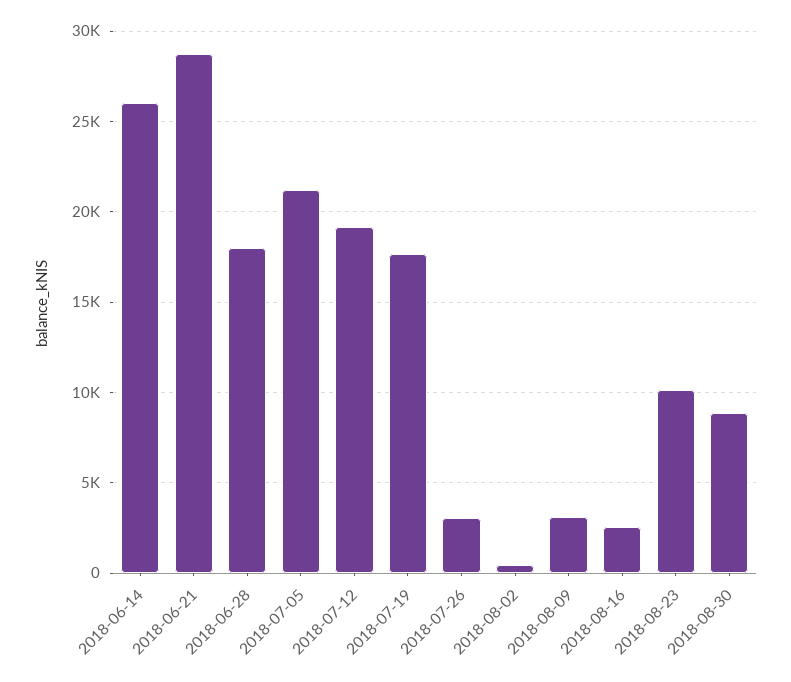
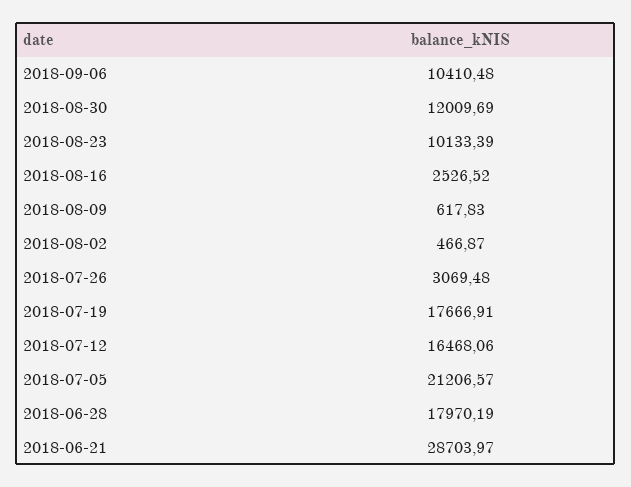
2018-06-14: 26000 -> none
2018-07-12: 19000 -> 16468.06
2018-08-09: 3000 -> 617.83
2018-08-30: 9000 -> 12009.69
2018-09-06: none -> 10410.48

